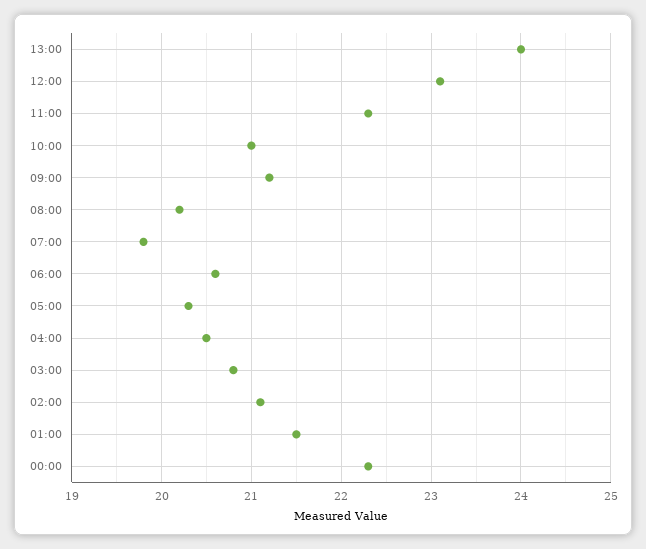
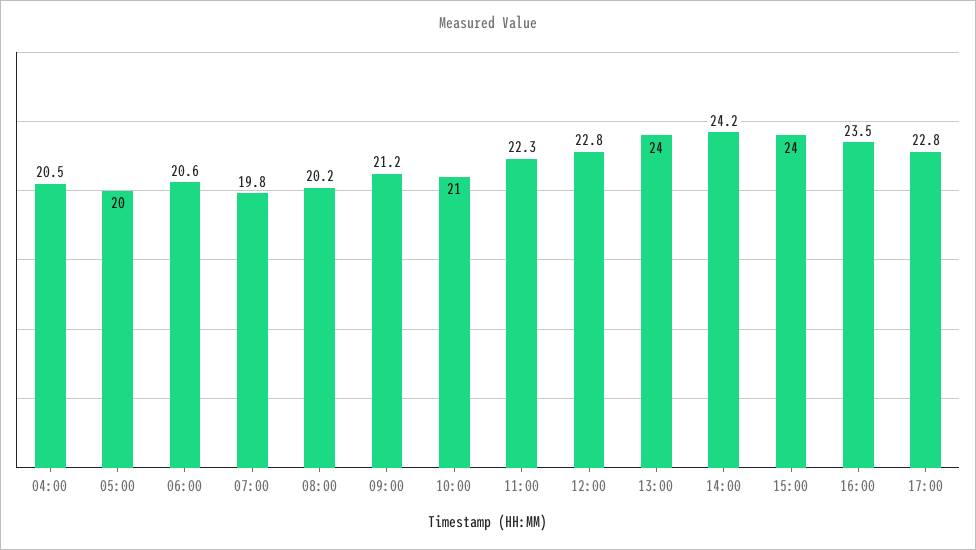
12:00: 23.1 -> 22.8
05:00: 20.3 -> 20
03:00: 20.8 -> none
02:00: 21.1 -> none
01:00: 21.5 -> none
00:00: 22.3 -> none
14:00: none -> 24.2
15:00: none -> 24
16:00: none -> 23.5
17:00: none -> 22.8

